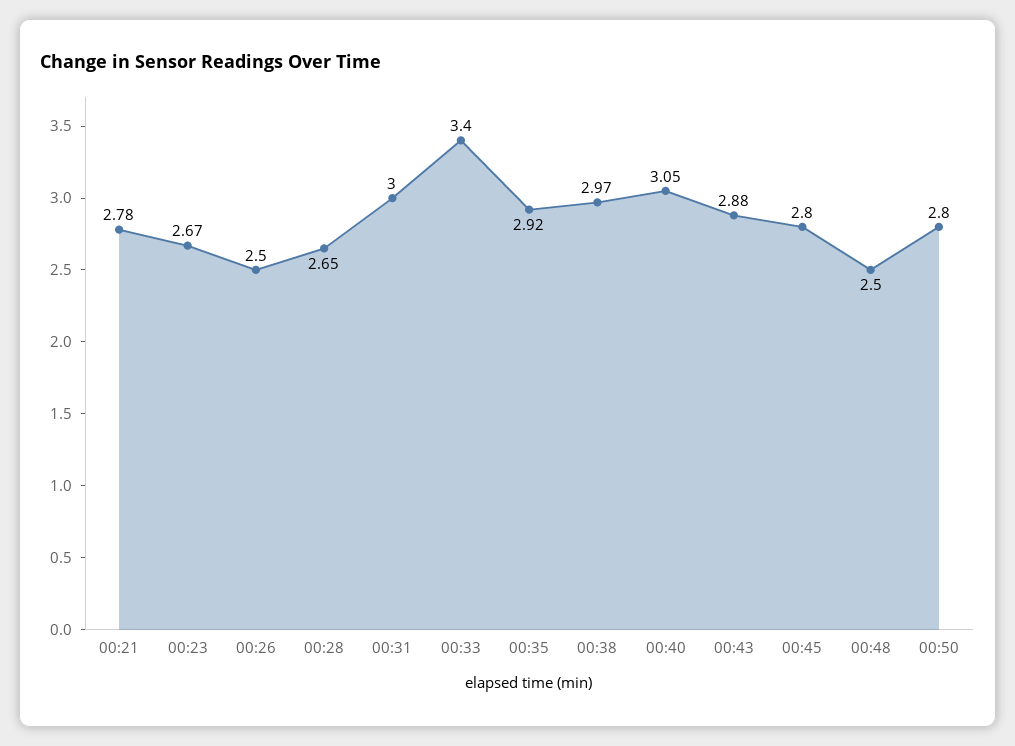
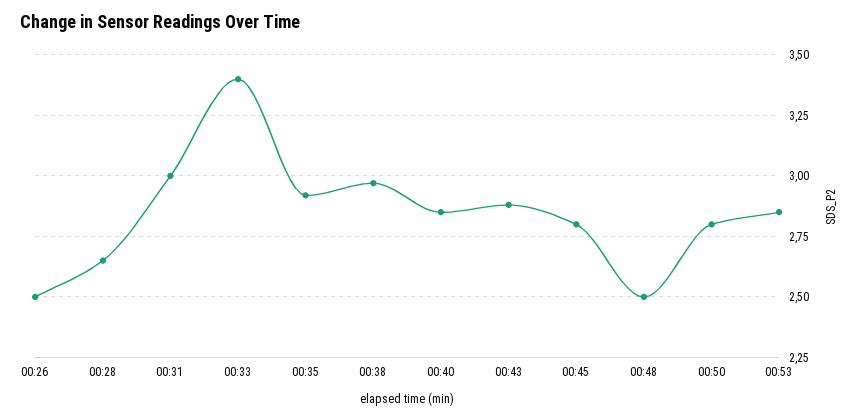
00:21: 2.78 -> none
00:23: 2.67 -> none
00:40: 3.05 -> 2.85
00:53: none -> 2.85

